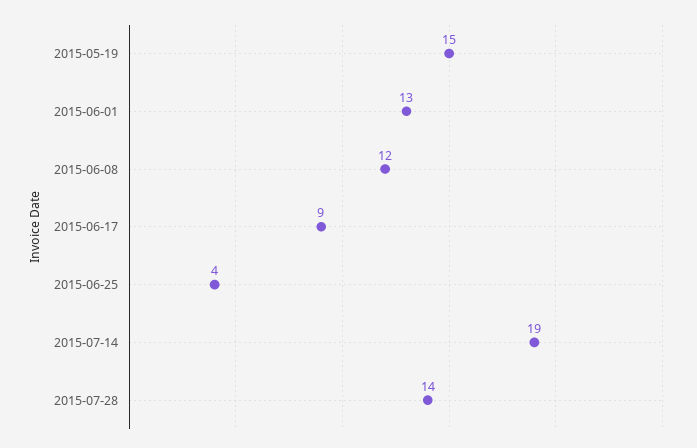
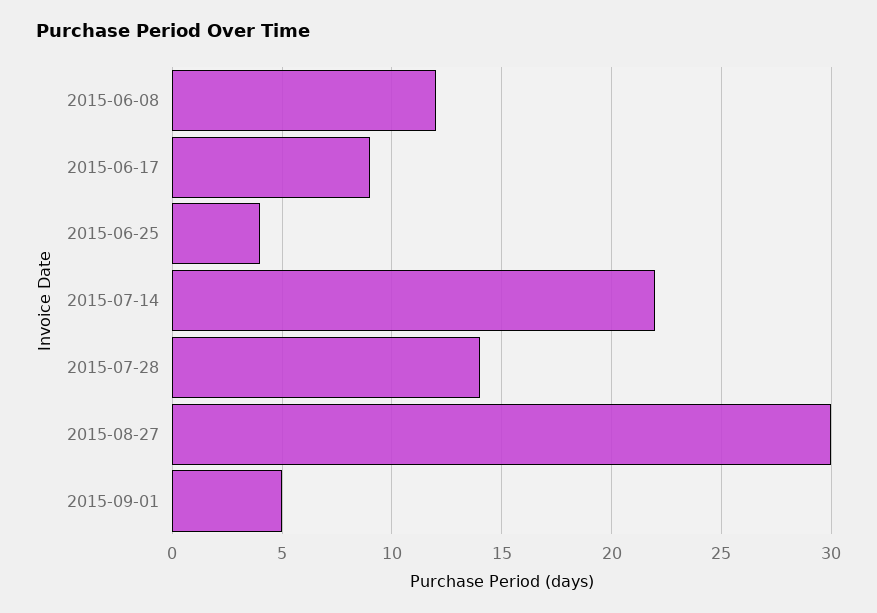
2015-05-19: 15 -> none
2015-06-01: 13 -> none
2015-07-14: 19 -> 22
2015-08-27: none -> 30
2015-09-01: none -> 5

